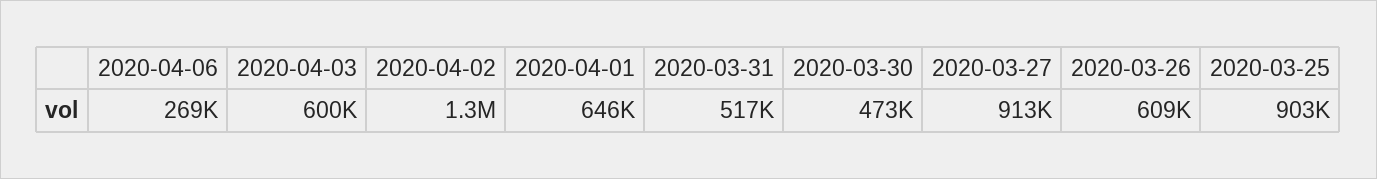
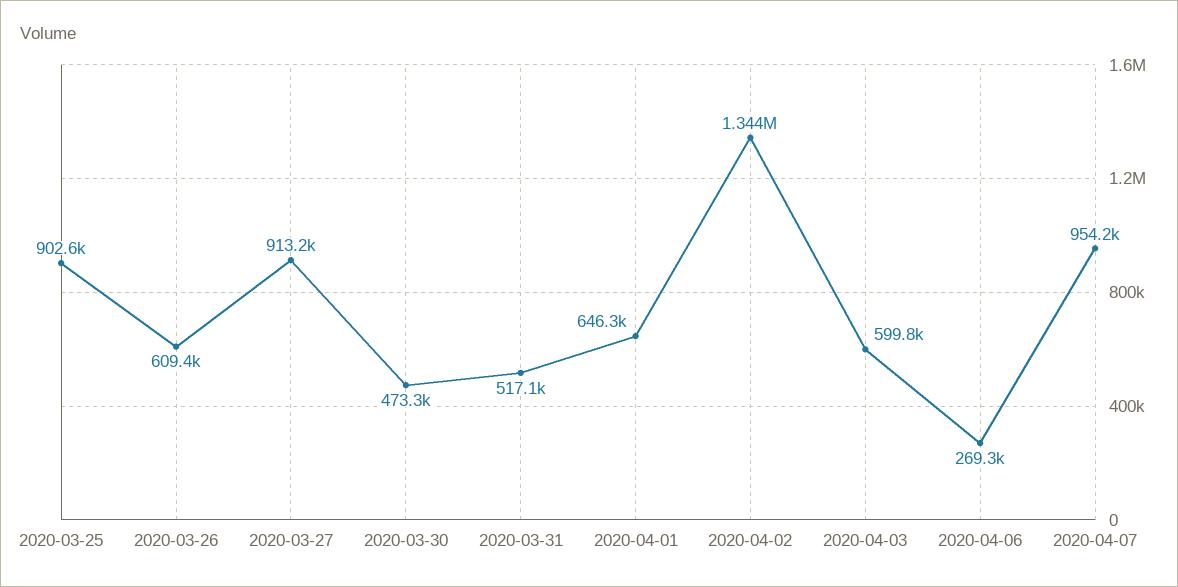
2020-04-07: none -> 954200

